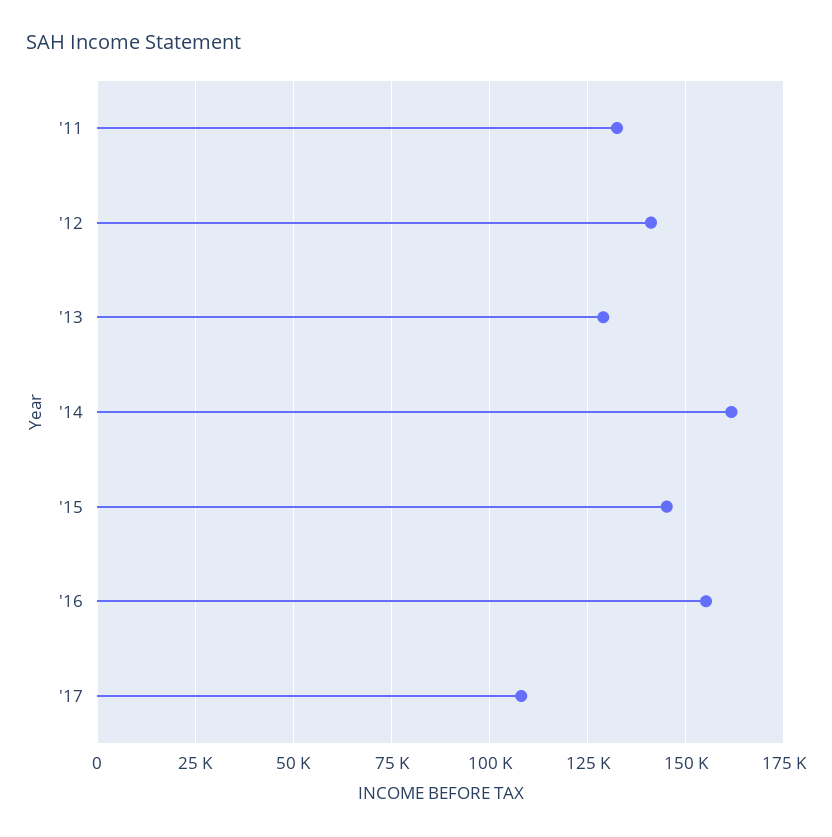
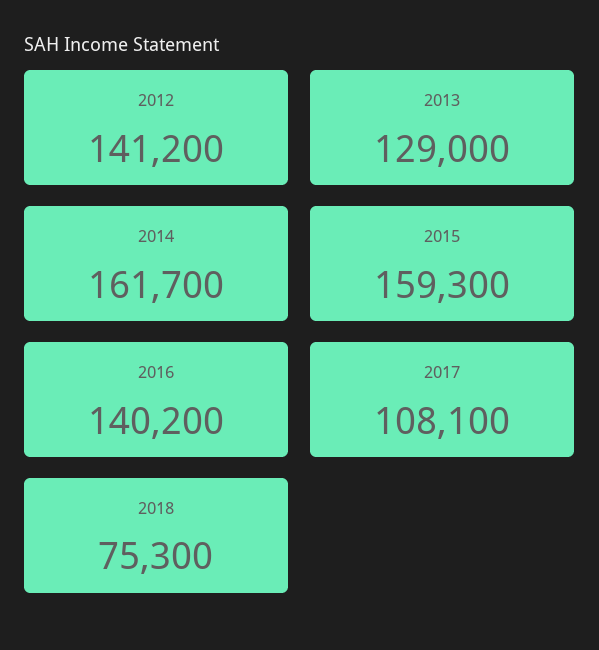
'11: 132500 -> none
'15: 145000 -> 159300
'16: 155000 -> 140200
2018: none -> 75300

